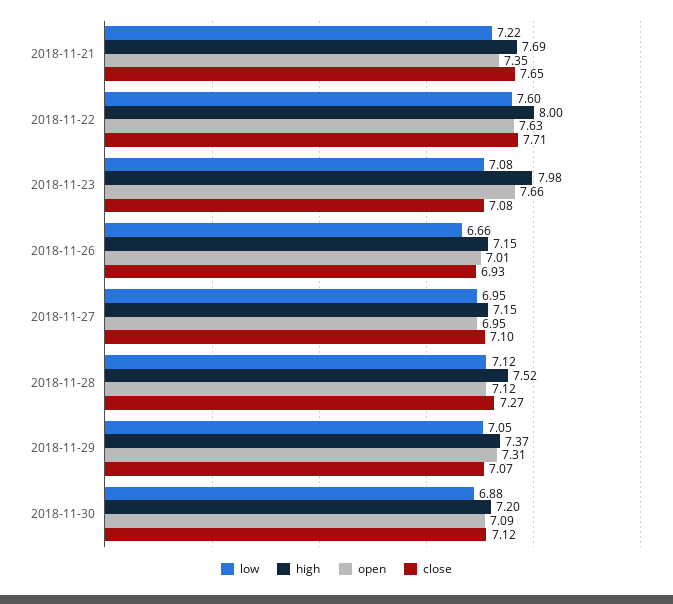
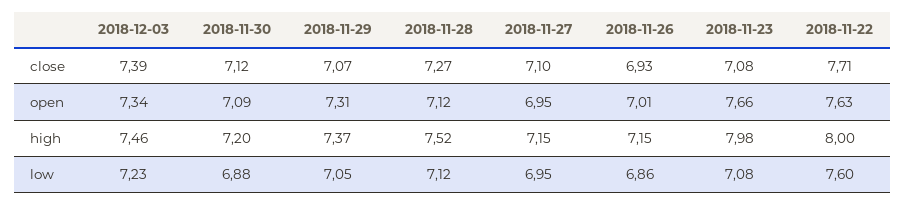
low, 2018-11-21: 7.22 -> none
high, 2018-11-21: 7.69 -> none
open, 2018-11-21: 7.35 -> none
close, 2018-11-21: 7.65 -> none
low, 2018-11-26: 6.66 -> 6.86
close, 2018-12-03: none -> 7.39
open, 2018-12-03: none -> 7.34
high, 2018-12-03: none -> 7.46
low, 2018-12-03: none -> 7.23

